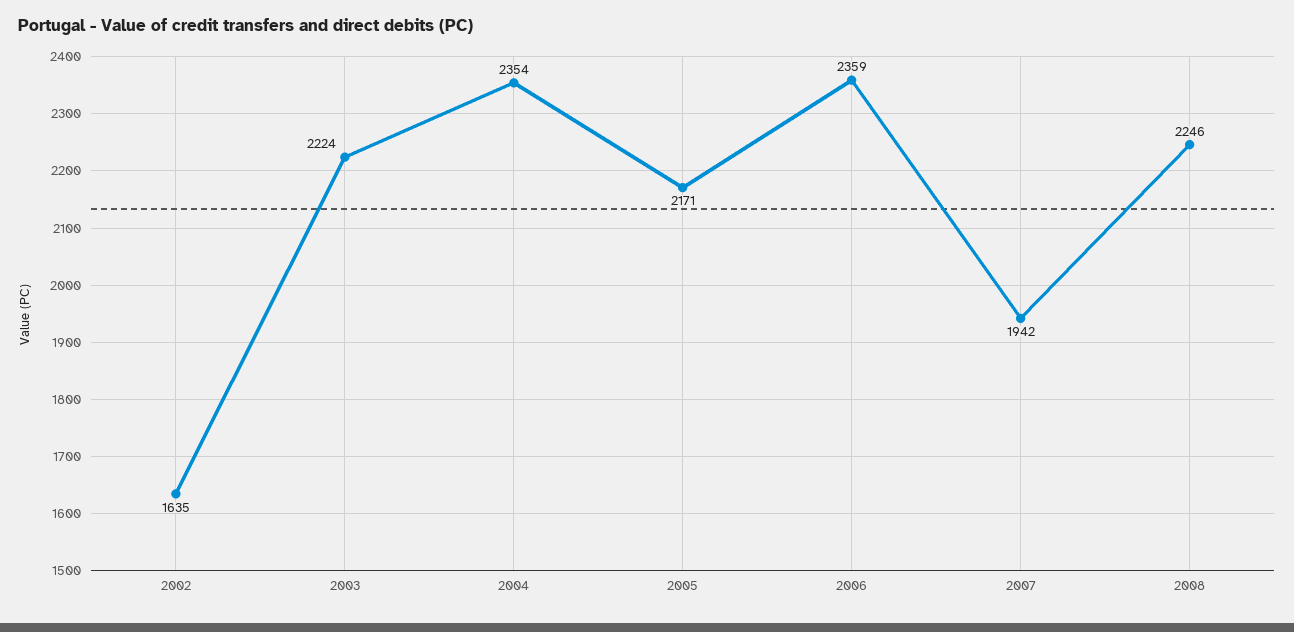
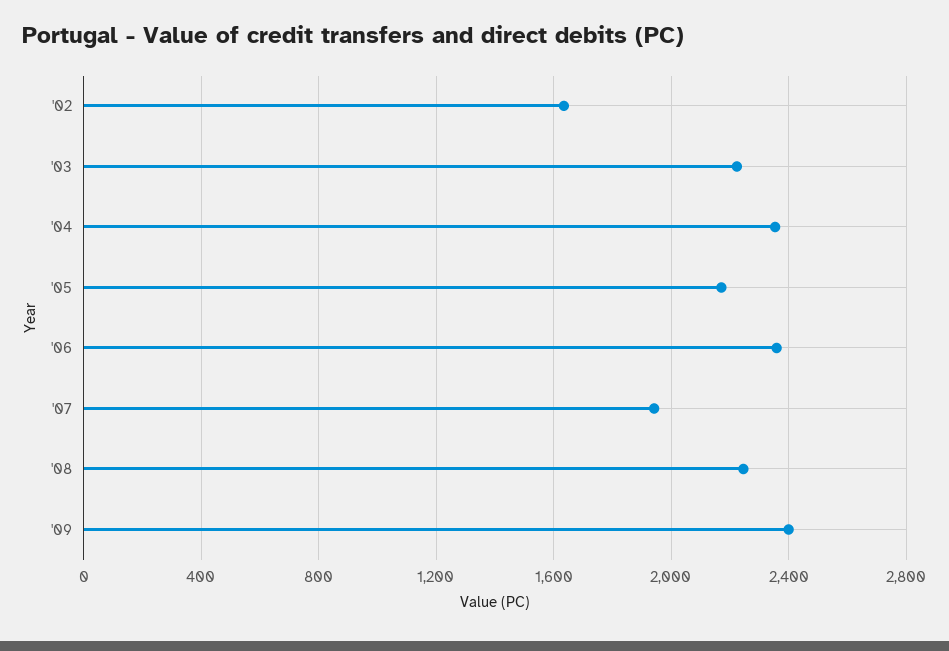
'09: none -> 2400

